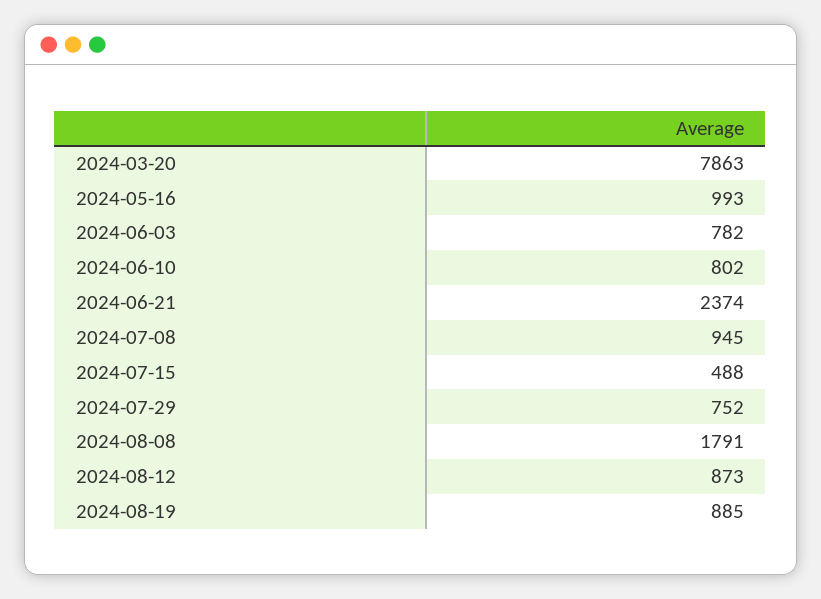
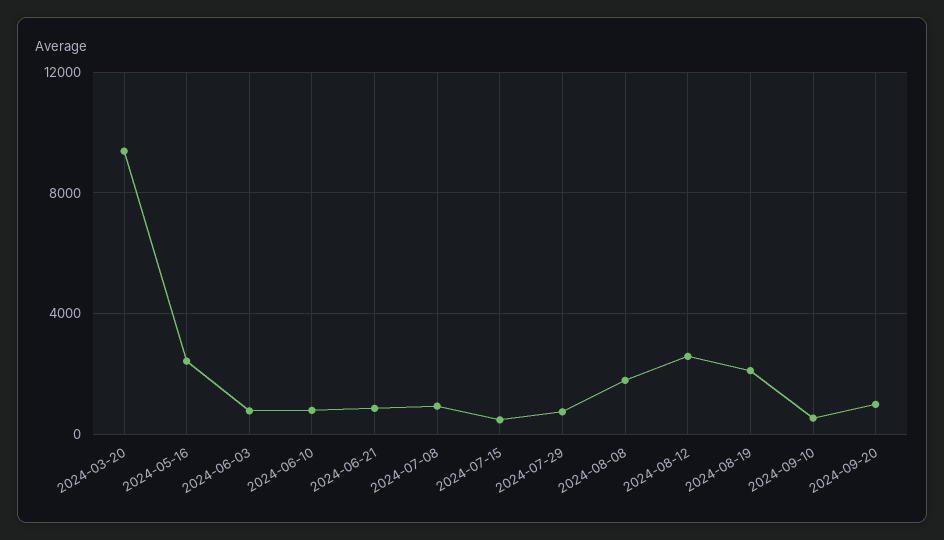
2024-03-20: 7863 -> 9500
2024-05-16: 993 -> 2500
2024-06-21: 2374 -> 1000
2024-08-12: 873 -> 2500
2024-08-19: 885 -> 2000
2024-09-10: none -> 500
2024-09-20: none -> 1000

